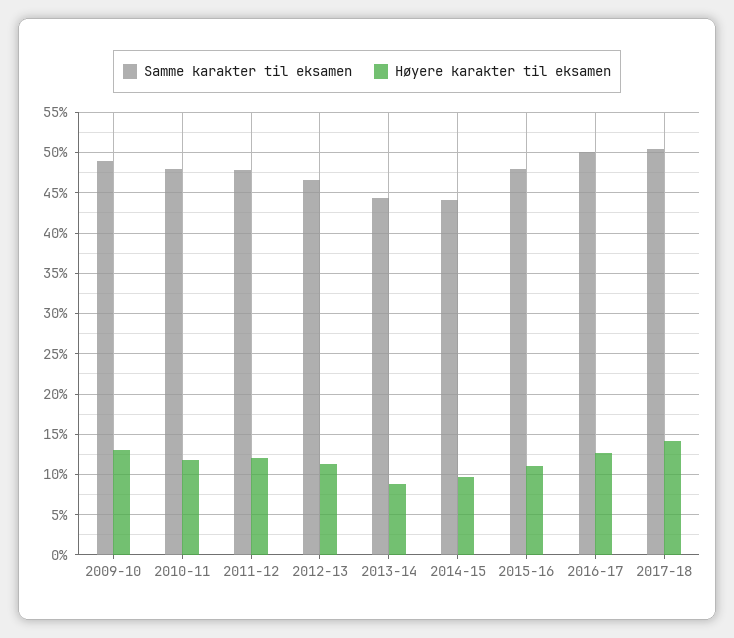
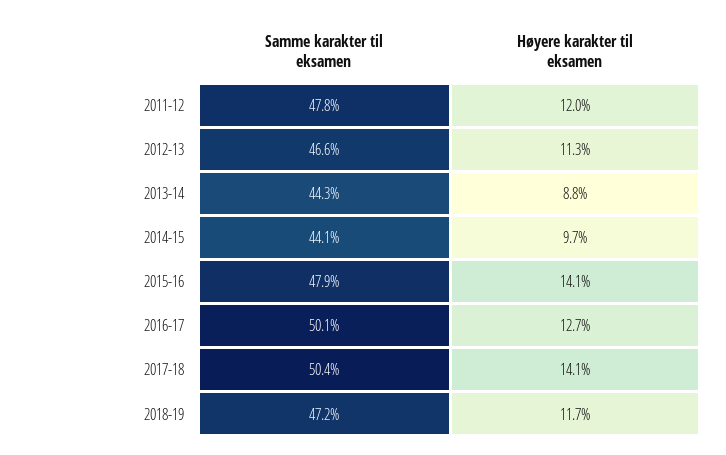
Samme karakter til eksamen, 2009-10: 49 -> none
Høyere karakter til eksamen, 2009-10: 13 -> none
Samme karakter til eksamen, 2010-11: 48 -> none
Høyere karakter til eksamen, 2010-11: 12 -> none
Høyere karakter til eksamen, 2015-16: 11 -> 14.1
Samme karakter til eksamen, 2018-19: none -> 47.2
Høyere karakter til eksamen, 2018-19: none -> 11.7

